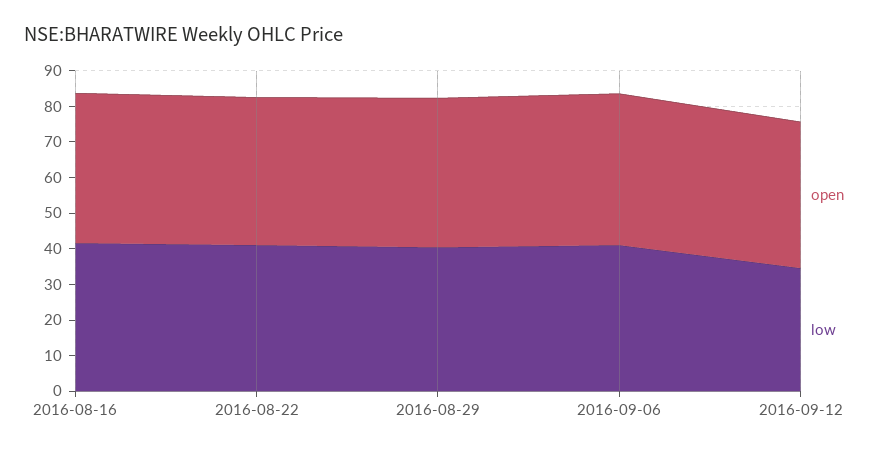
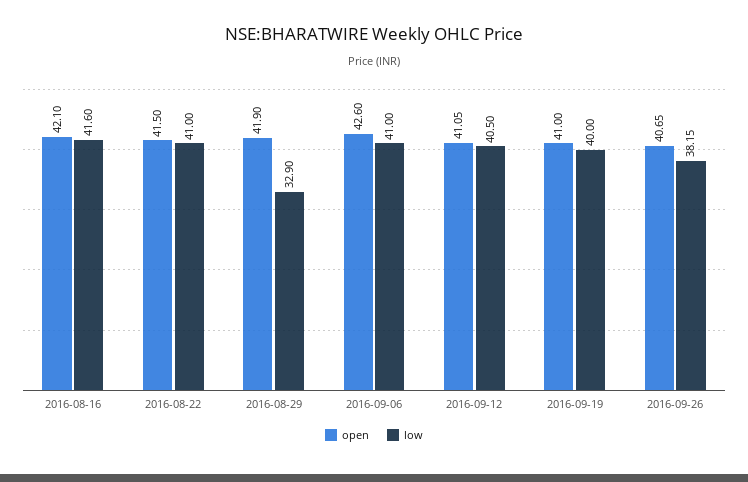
low, 2016-08-29: 40 -> 32.9
low, 2016-09-12: 35 -> 40.5
open, 2016-09-19: none -> 41
low, 2016-09-19: none -> 40
open, 2016-09-26: none -> 40.65
low, 2016-09-26: none -> 38.15

